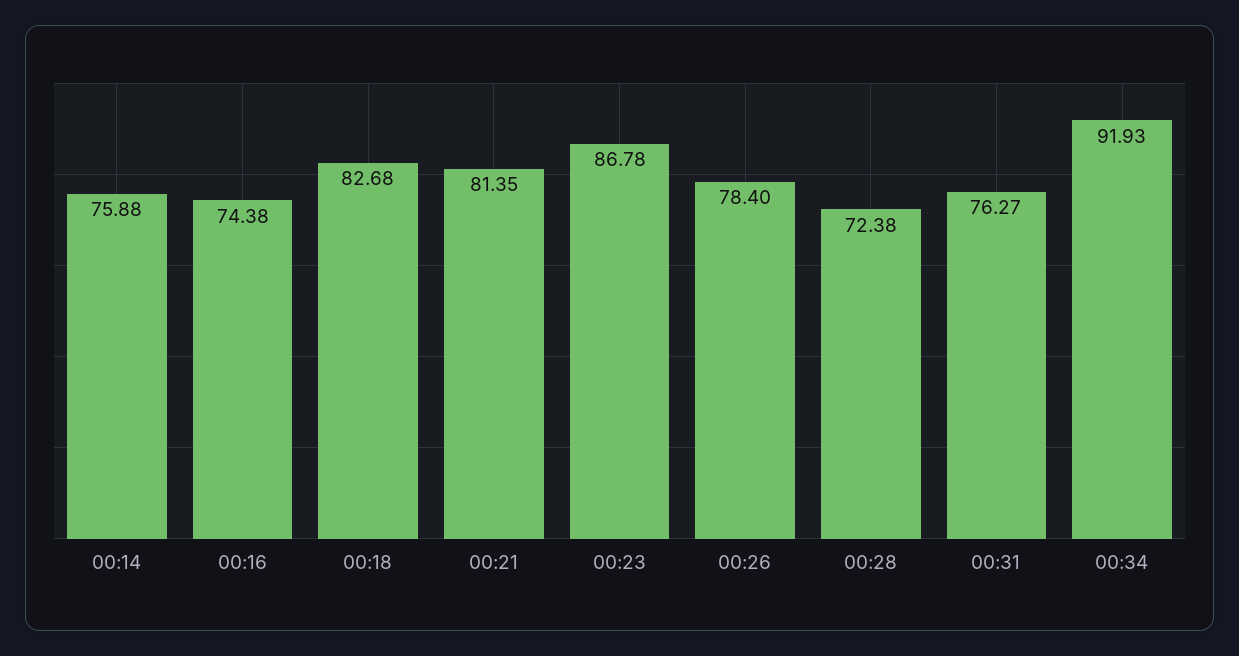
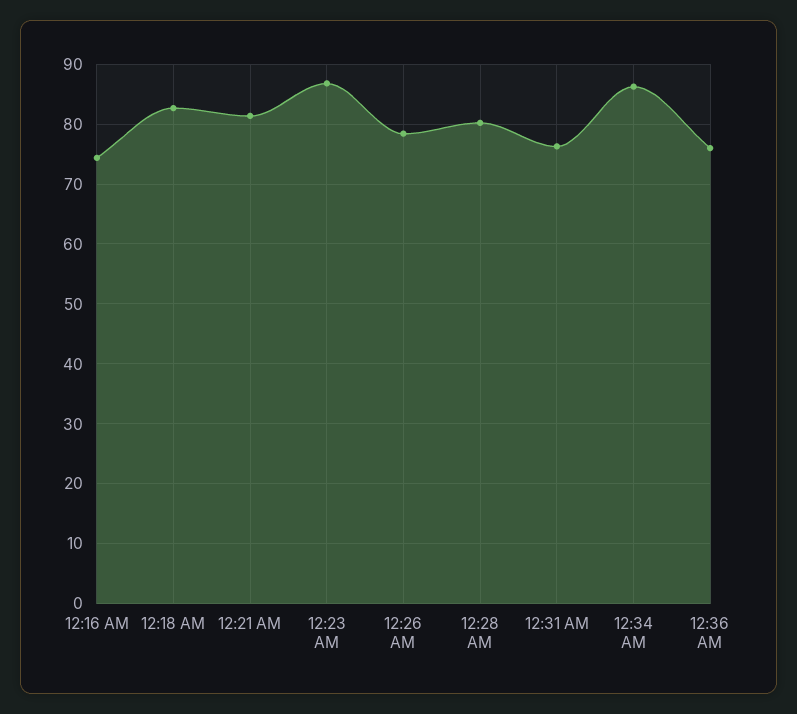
00:14: 75.88 -> none
00:28: 72.38 -> 80
00:34: 91.93 -> 86
12:36 AM: none -> 76

